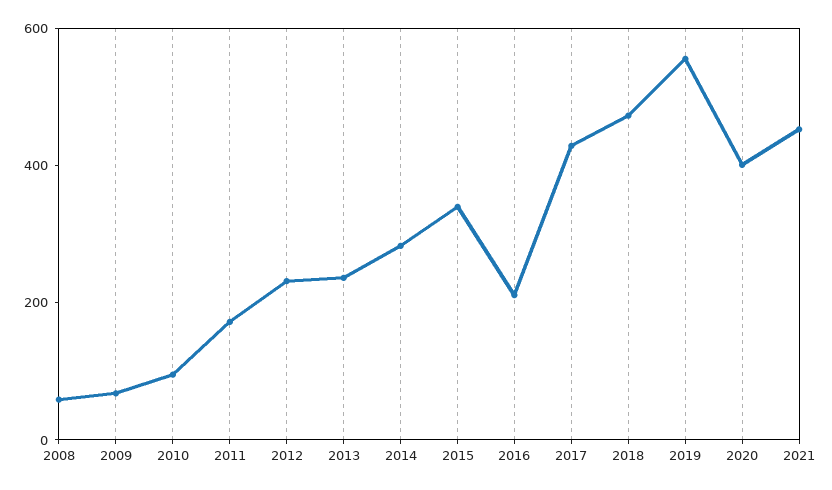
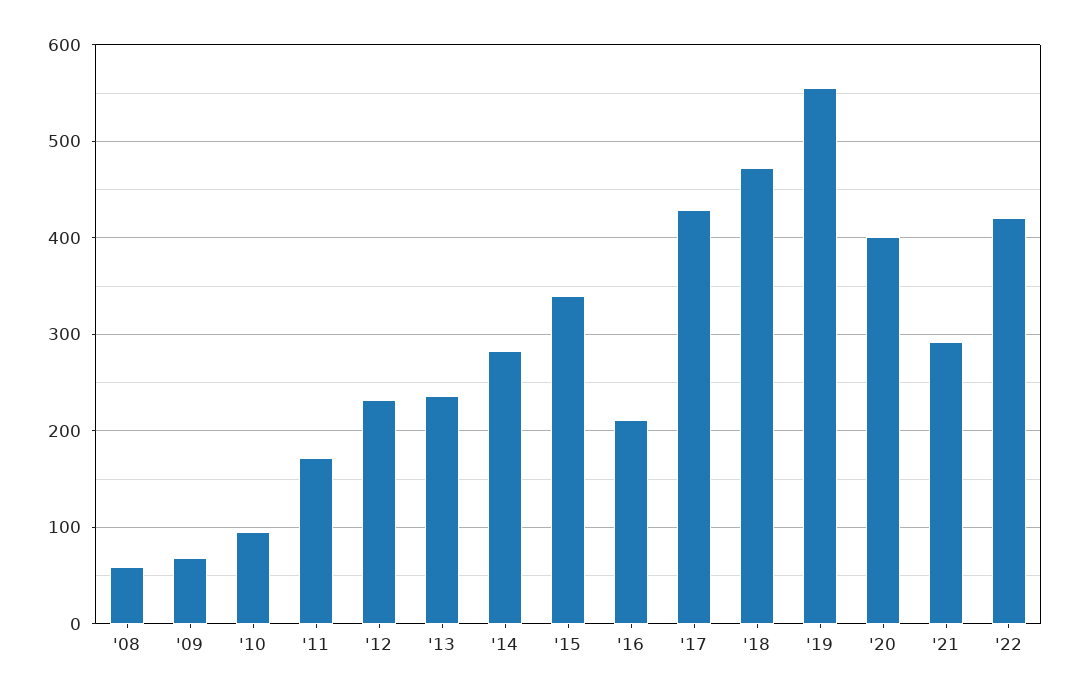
2021: 450 -> 290
'22: none -> 420

